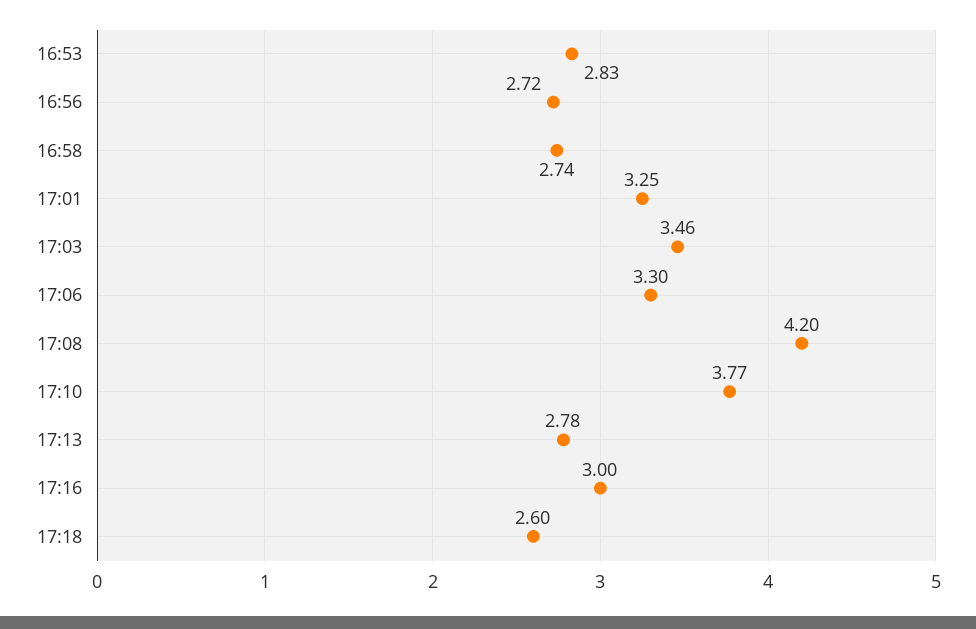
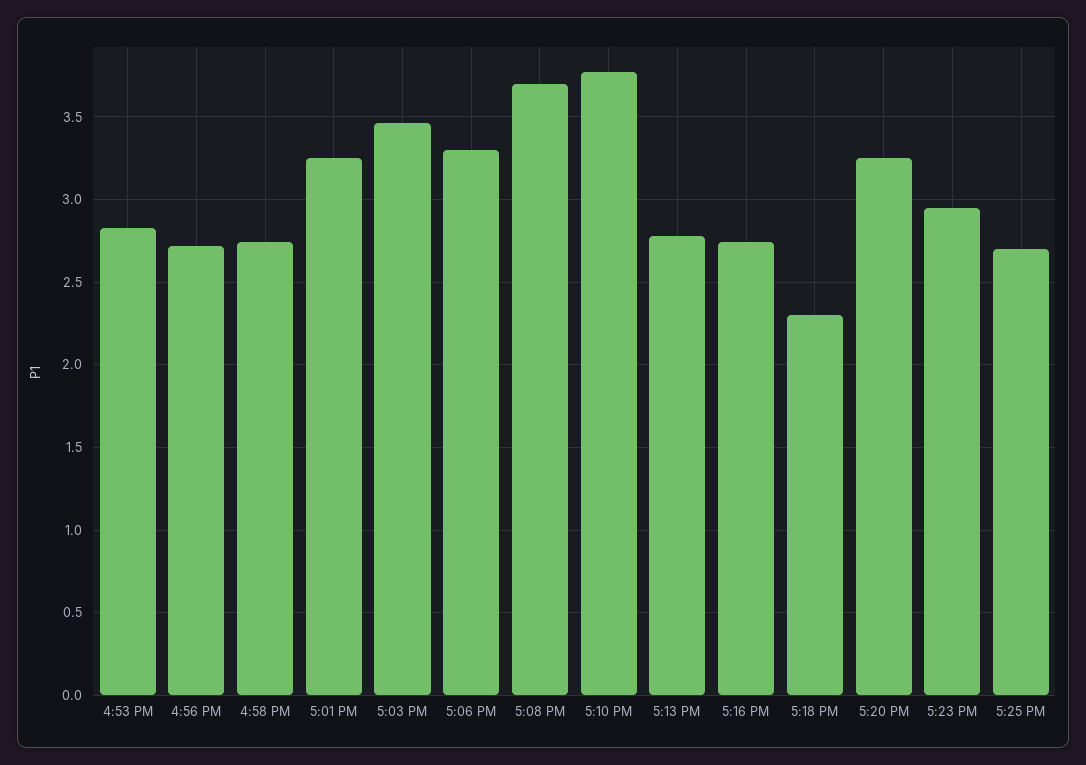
17:08: 4.2 -> 3.7
17:16: 3 -> 2.75
17:18: 2.6 -> 2.3
5:20 PM: none -> 3.25
5:23 PM: none -> 2.95
5:25 PM: none -> 2.7

